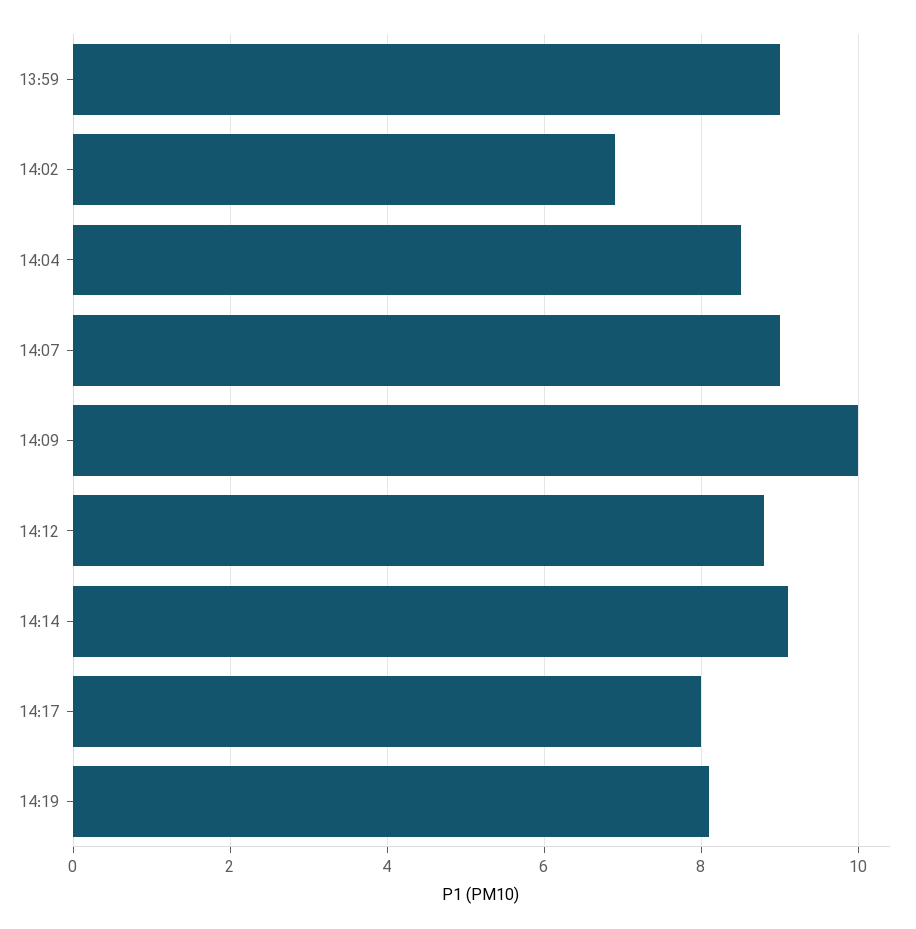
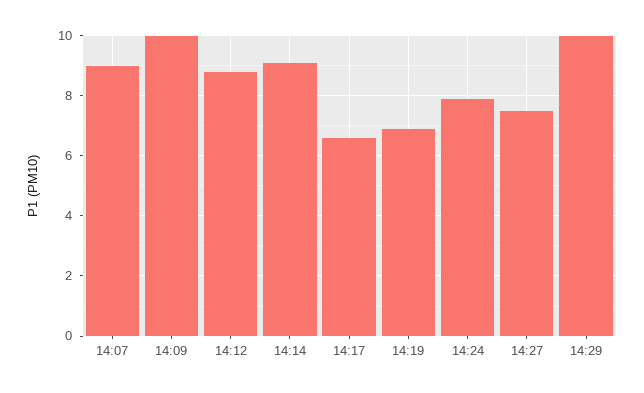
13:59: 9 -> none
14:02: 7 -> none
14:04: 8.5 -> none
14:17: 8 -> 6.5
14:19: 8 -> 7
14:24: none -> 8
14:27: none -> 7.5
14:29: none -> 10

